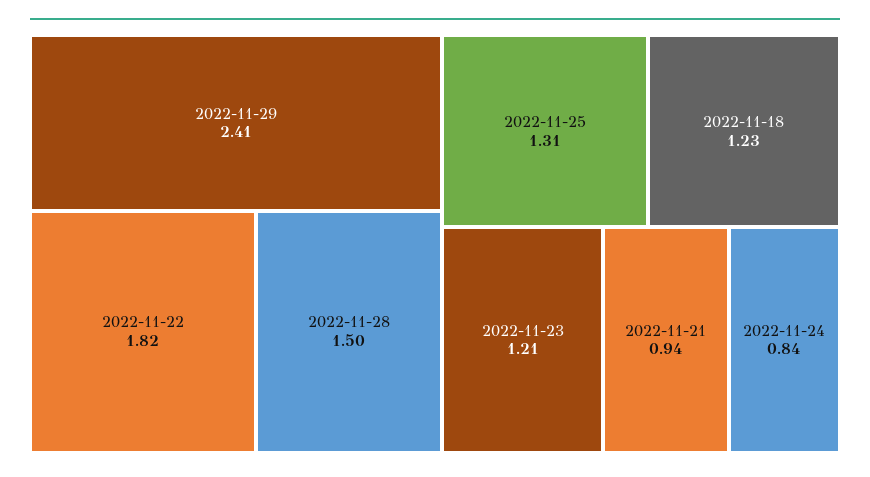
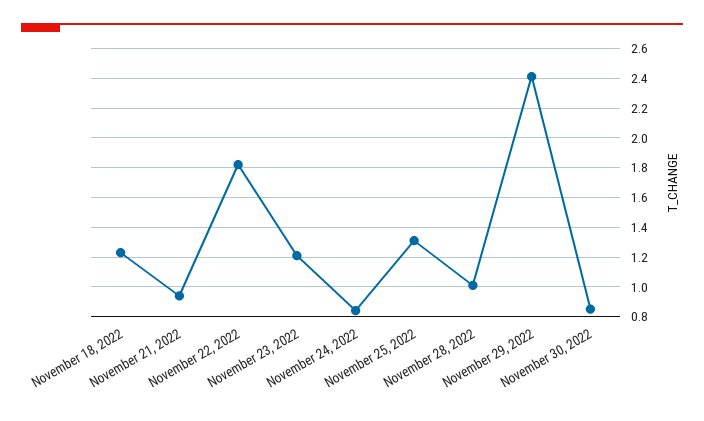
2022-11-28: 1.5 -> 1
November 30, 2022: none -> 0.85

